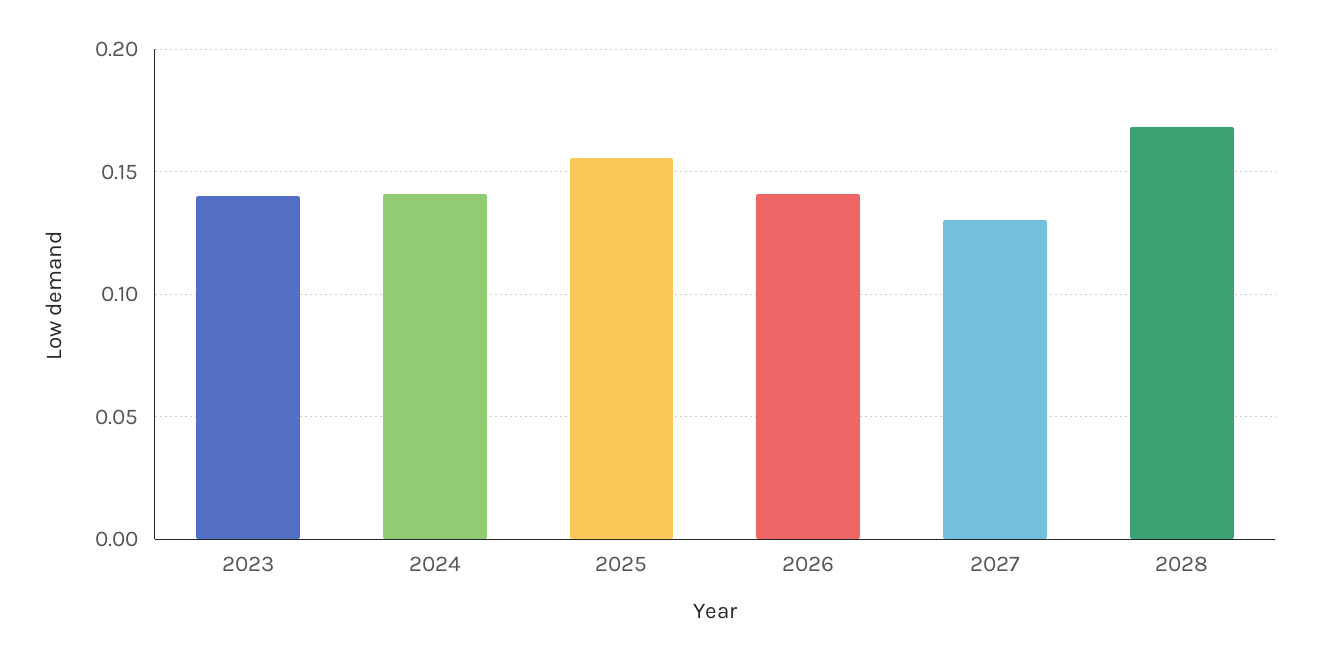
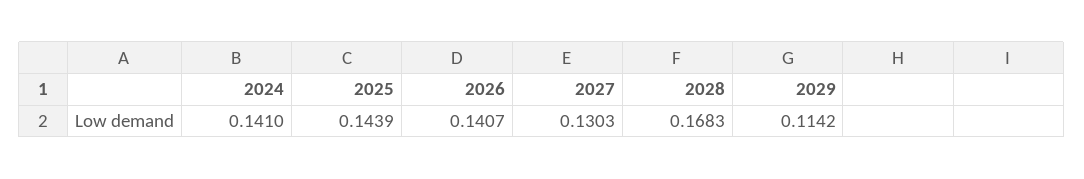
2023: 0.14 -> none
2025: 0.155 -> 0.1439
2029: none -> 0.1142

